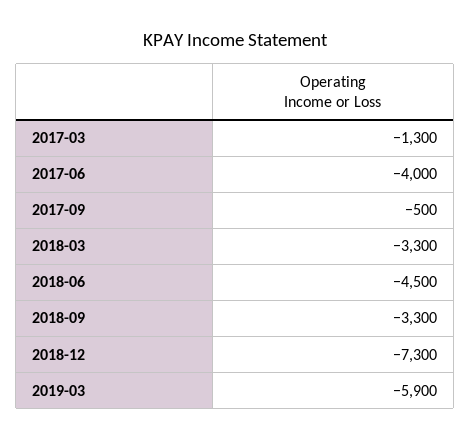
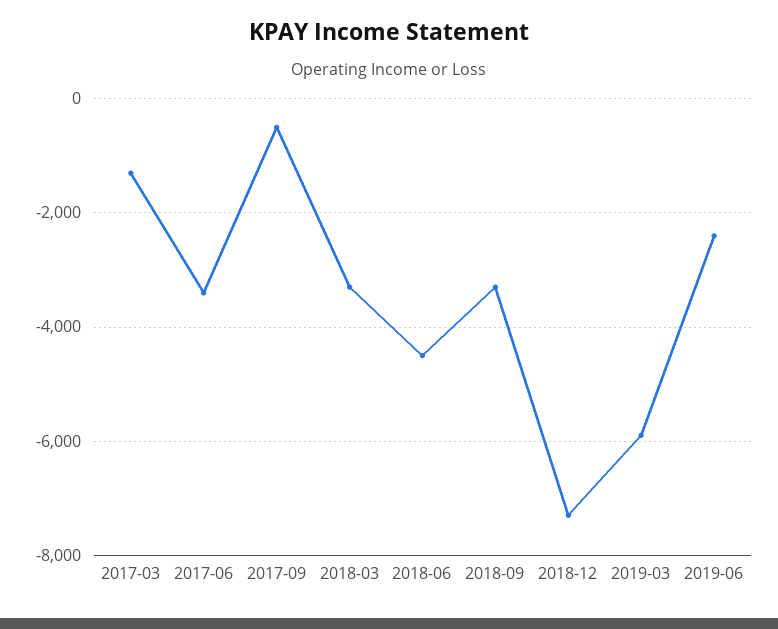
2017-06: -4000 -> -3400
2019-06: none -> -2400

